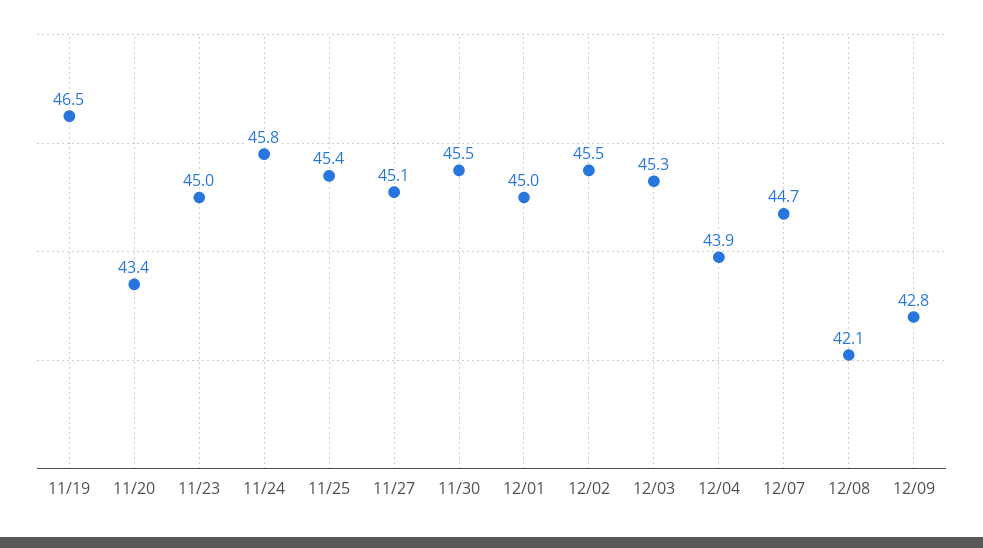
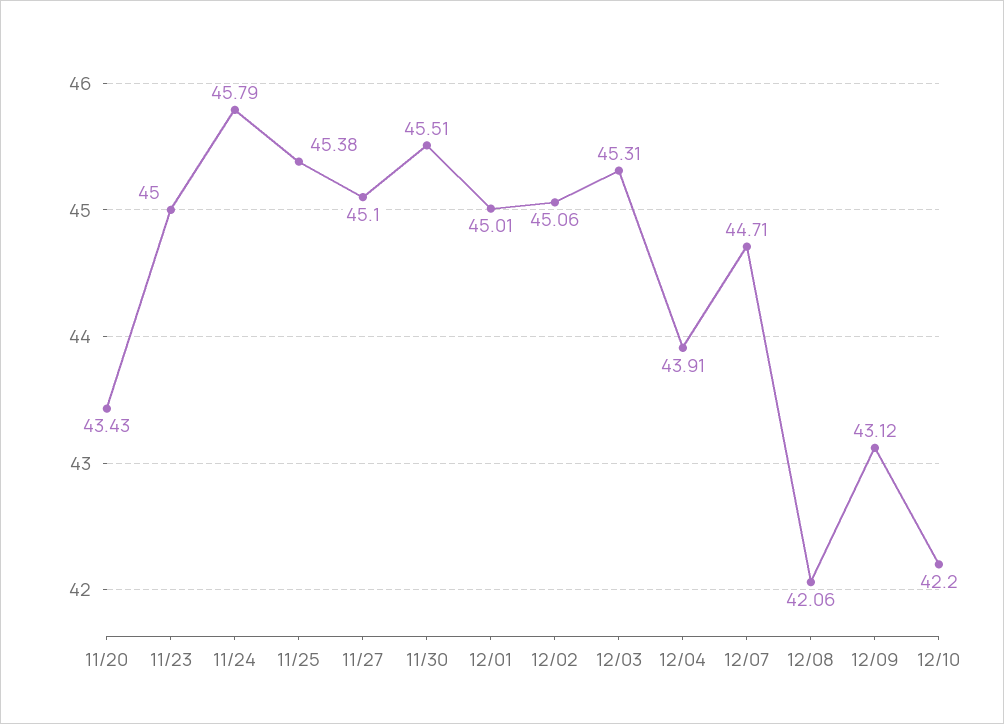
11/19: 46.5 -> none
12/02: 45.5 -> 45.06
12/09: 42.8 -> 43.12
12/10: none -> 42.2

